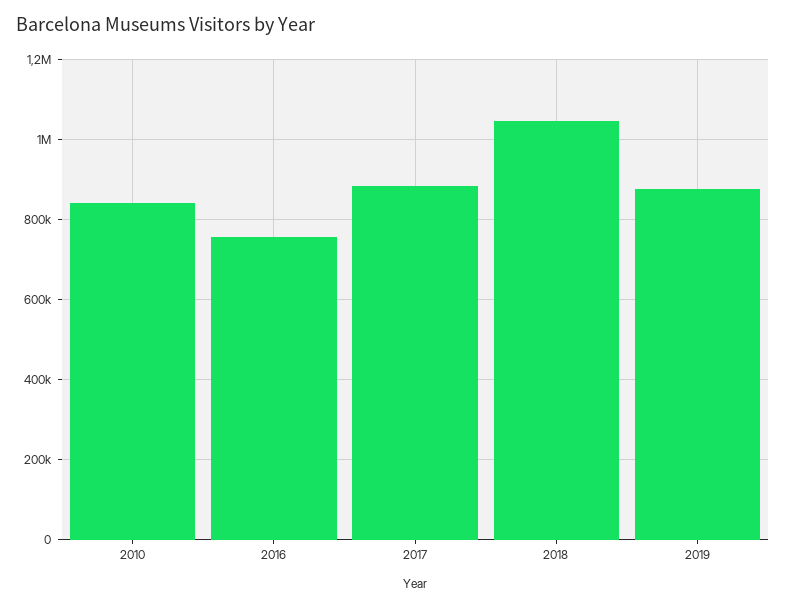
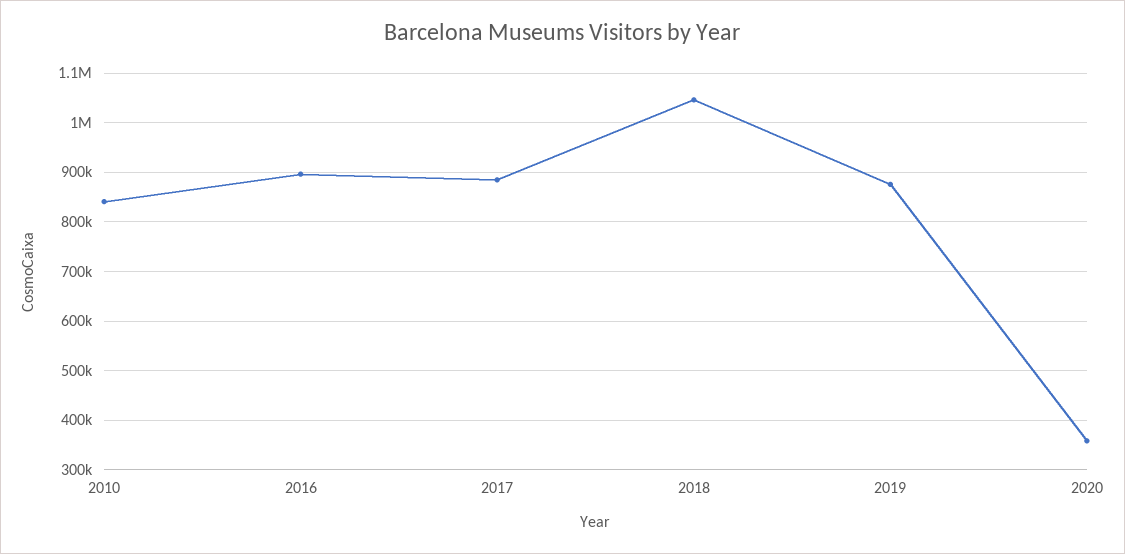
2016: 760000 -> 900000
2020: none -> 360000

